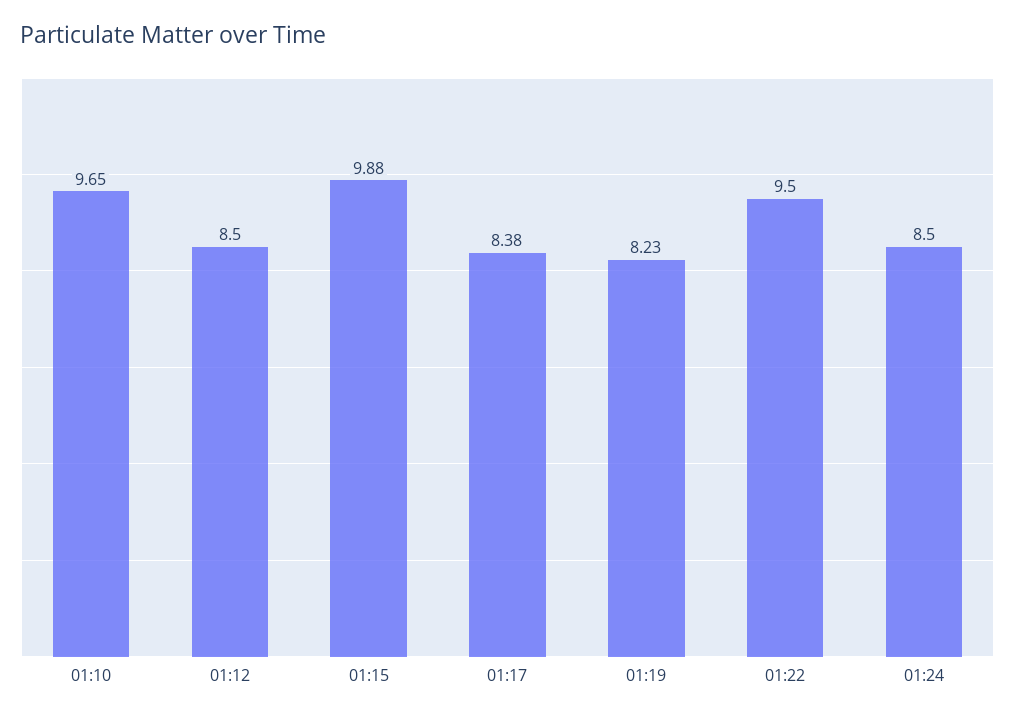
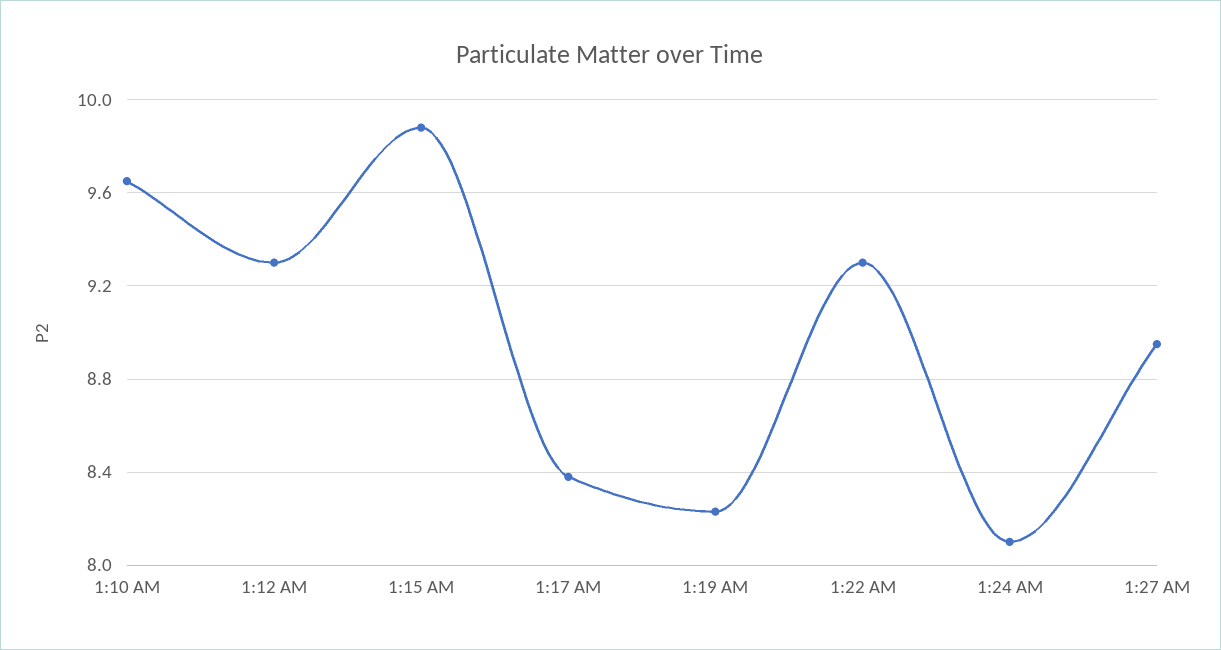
01:12: 8.5 -> 9.3
01:22: 9.5 -> 9.3
01:24: 8.5 -> 8.1
1:27 AM: none -> 8.95

